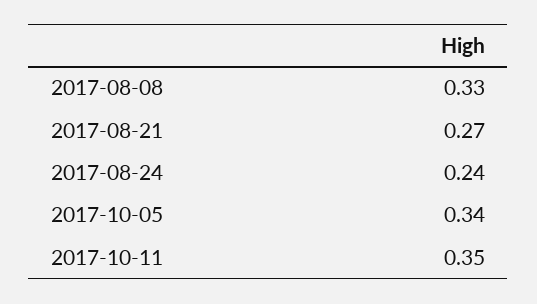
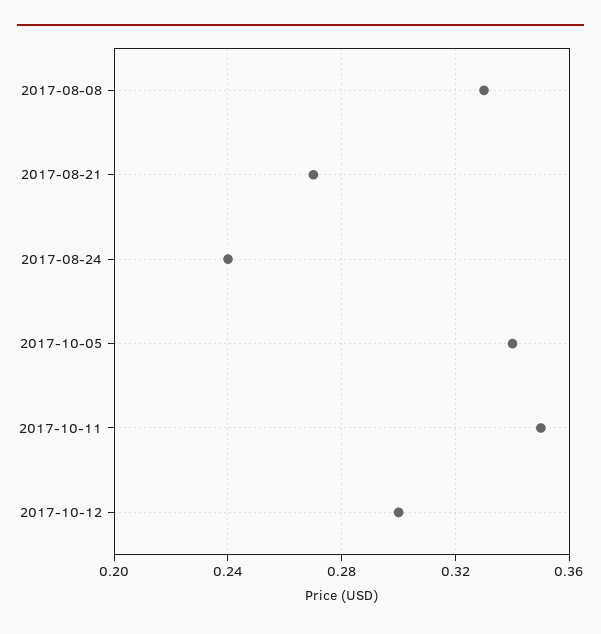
2017-10-12: none -> 0.3

